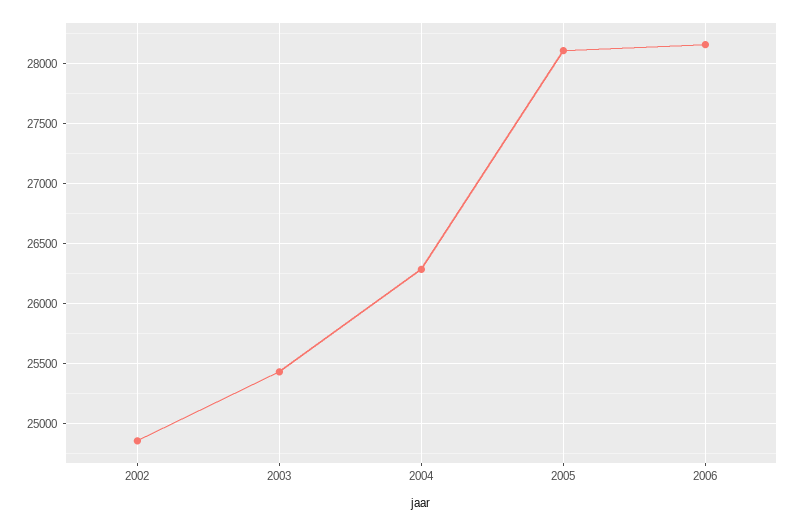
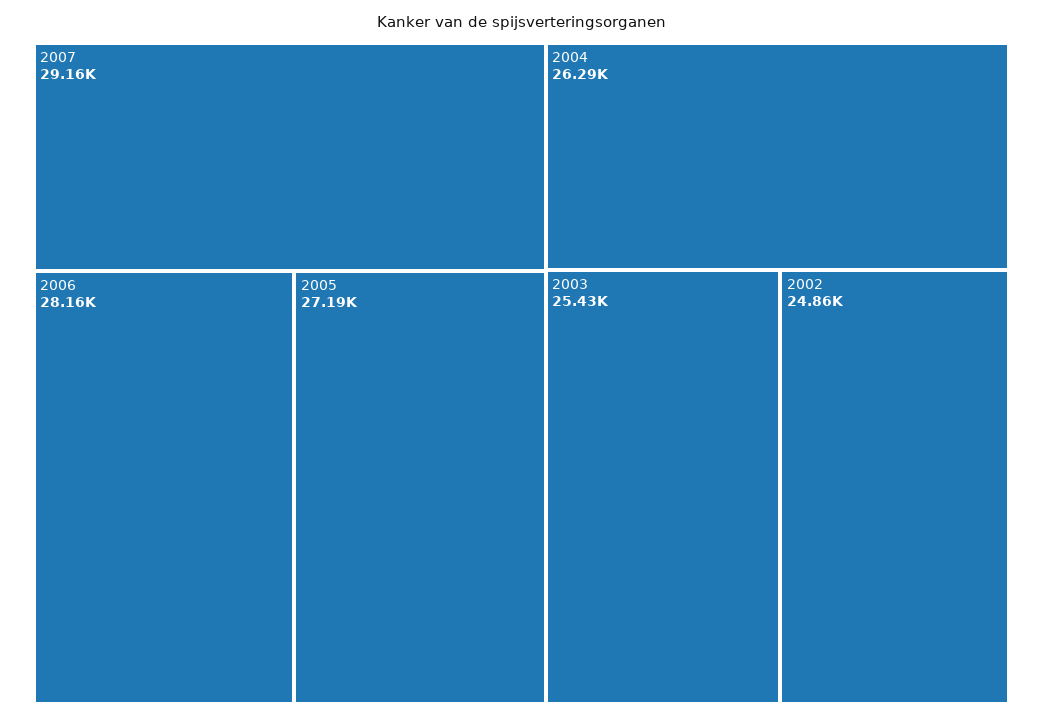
2005: 28100 -> 27190
2007: none -> 29160

